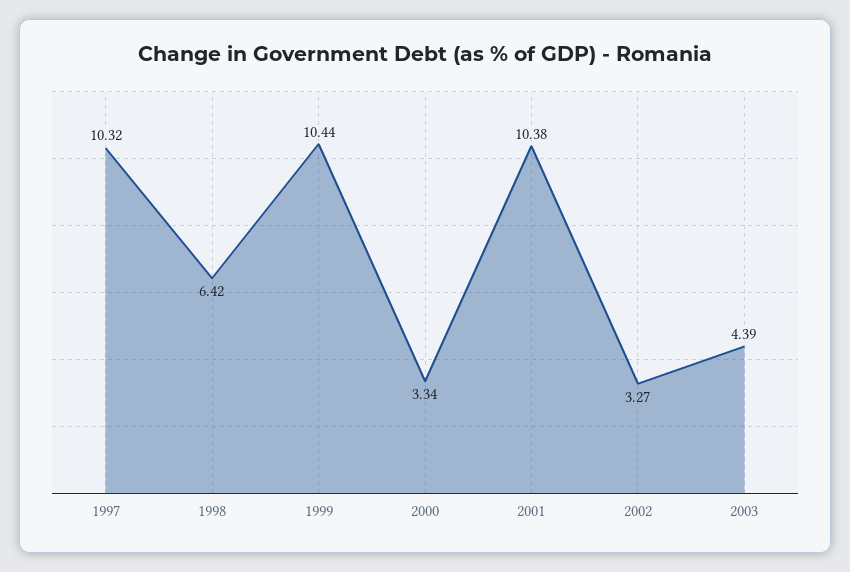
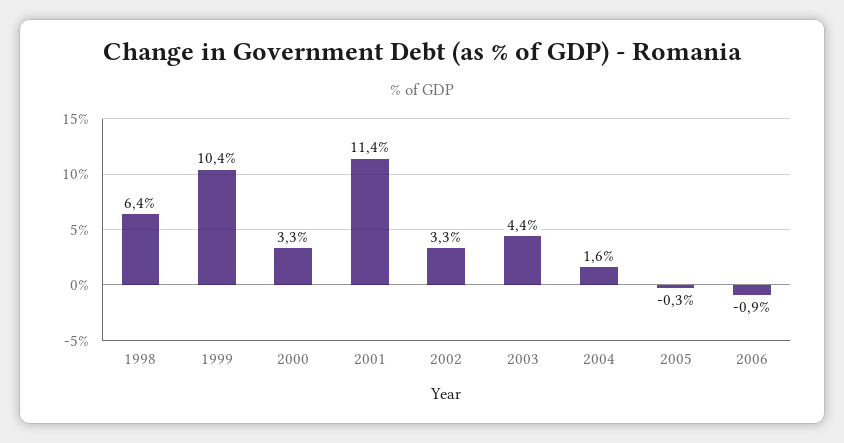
1997: 10.32 -> none
2001: 10.38 -> 11.4
2004: none -> 1.6
2005: none -> -0.3
2006: none -> -0.9

